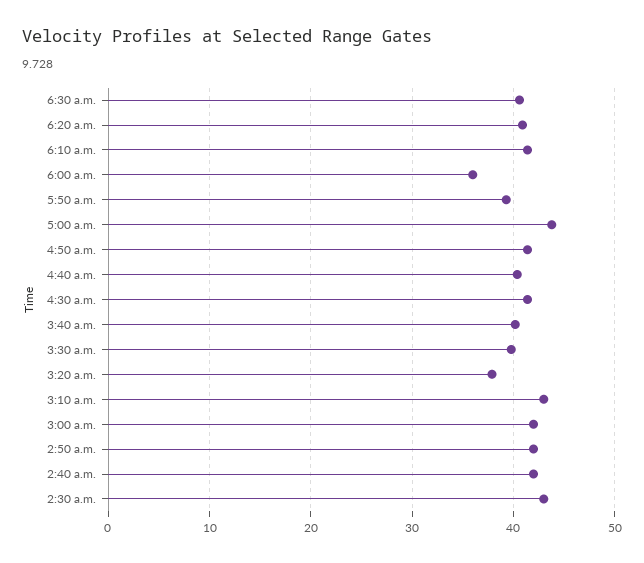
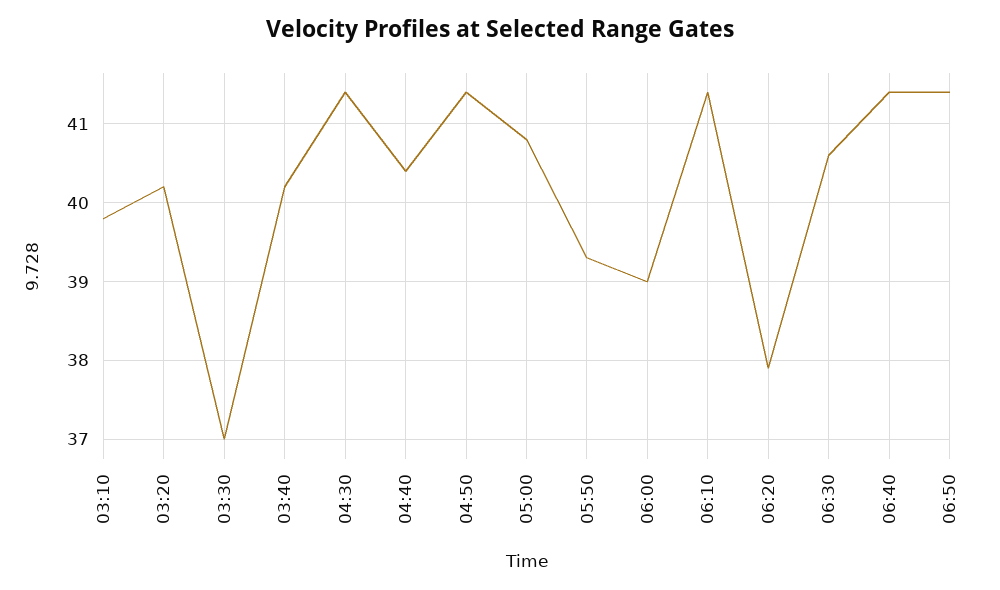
6:20 a.m.: 41 -> 37.9
6:00 a.m.: 36 -> 39
5:00 a.m.: 44 -> 40.8
3:30 a.m.: 40 -> 37
3:20 a.m.: 38 -> 40.2
3:10 a.m.: 43 -> 39.8
3:00 a.m.: 42 -> none
2:50 a.m.: 42 -> none
2:40 a.m.: 42 -> none
2:30 a.m.: 43 -> none
06:40: none -> 41.4
06:50: none -> 41.4

